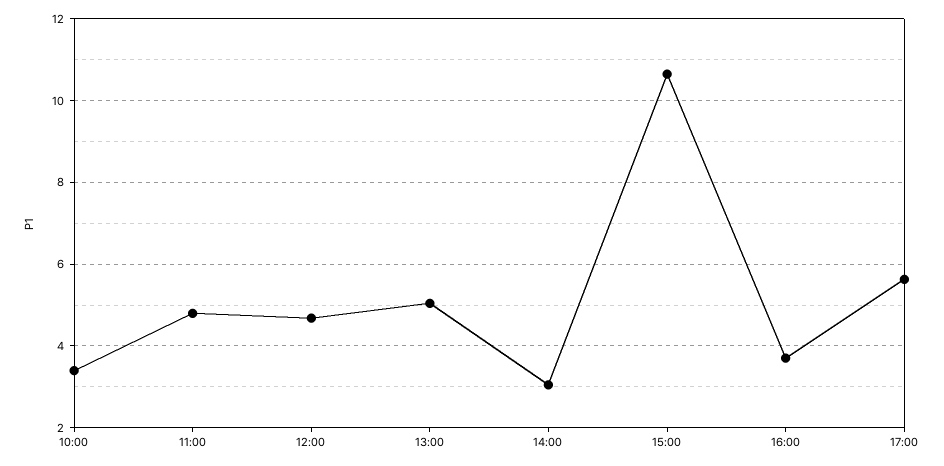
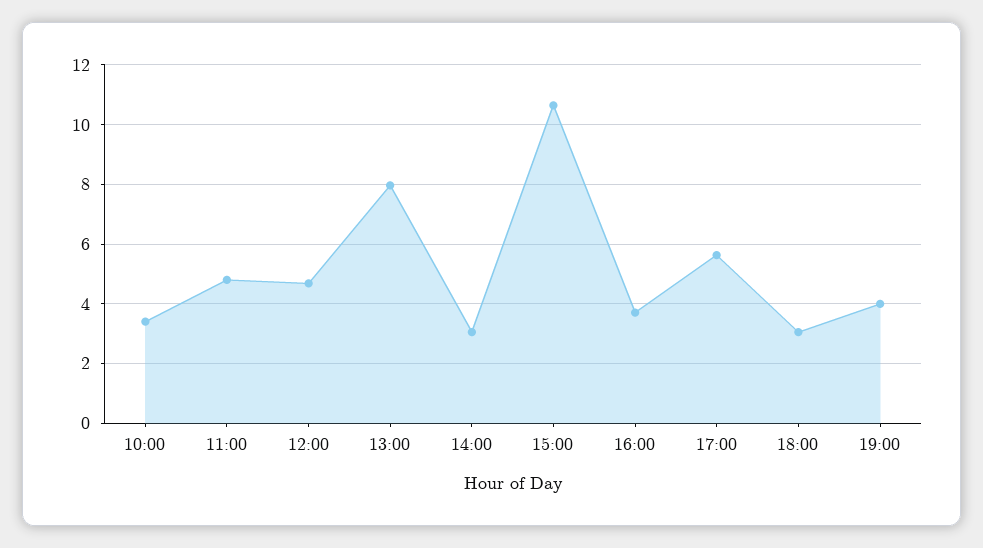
13:00: 5 -> 8
18:00: none -> 3
19:00: none -> 4

